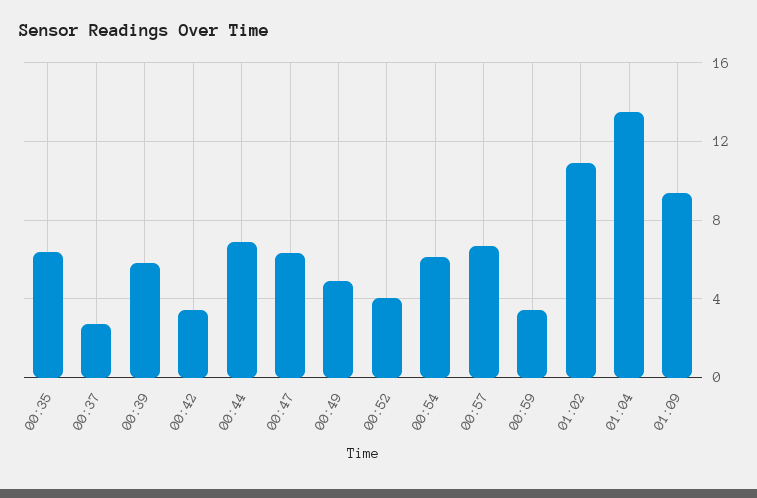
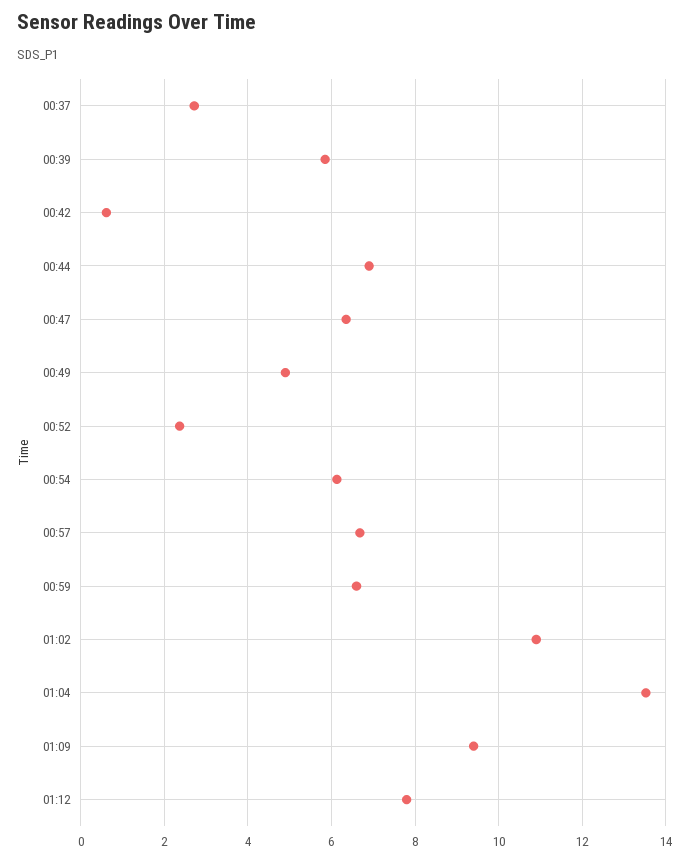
00:35: 6.5 -> none
00:42: 3.5 -> 0.6
00:52: 4 -> 2.4
00:59: 3.5 -> 6.6
01:12: none -> 7.8

